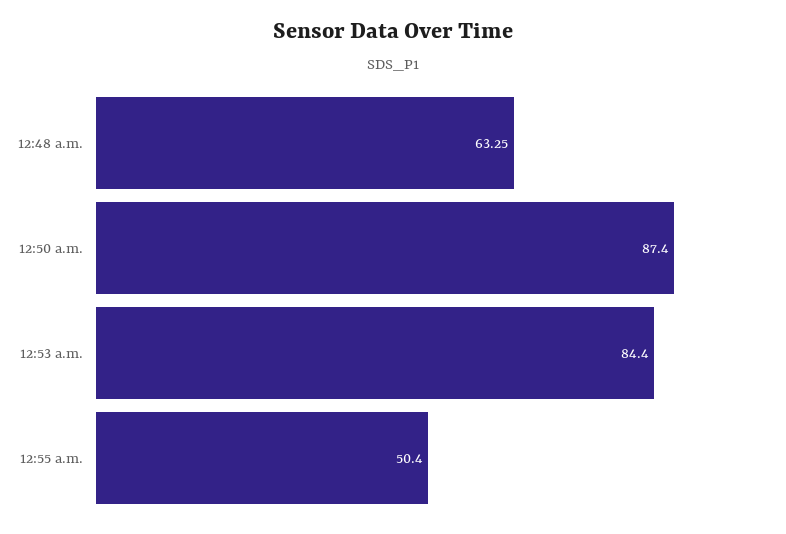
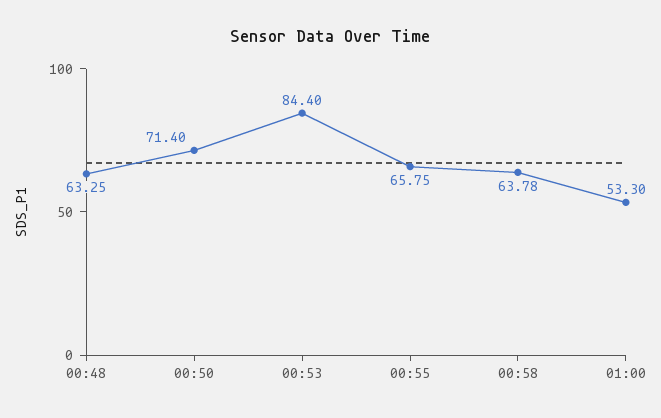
12:50 a.m.: 87.4 -> 71.4
12:55 a.m.: 50.4 -> 65.75
00:58: none -> 63.78
01:00: none -> 53.3

